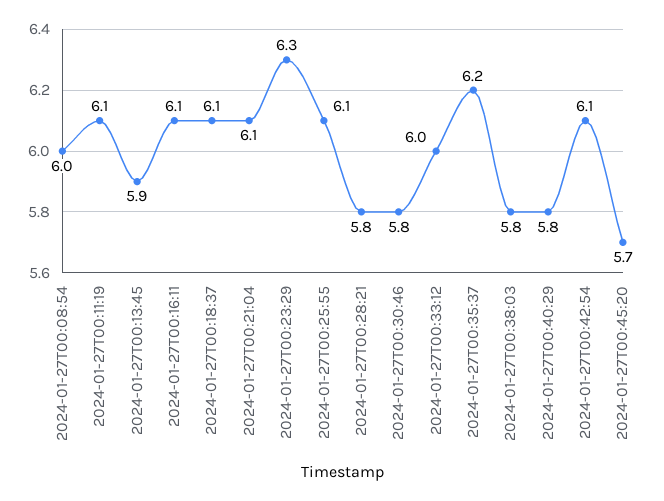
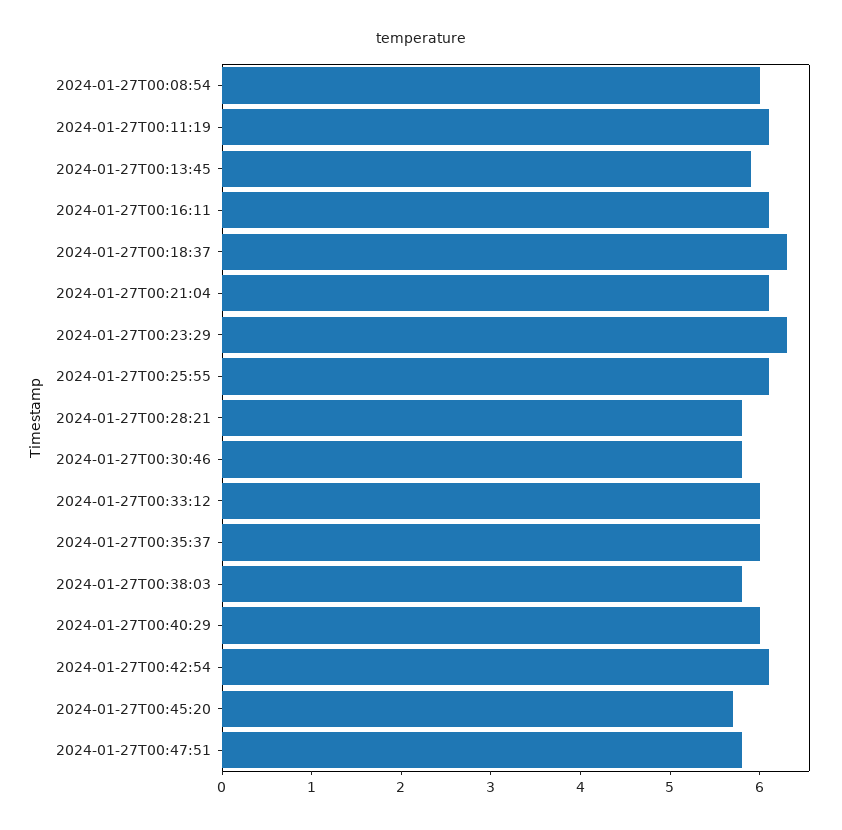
2024-01-27T00:18:37: 6.1 -> 6.3
2024-01-27T00:35:37: 6.2 -> 6
2024-01-27T00:40:29: 5.8 -> 6
2024-01-27T00:47:51: none -> 5.8

